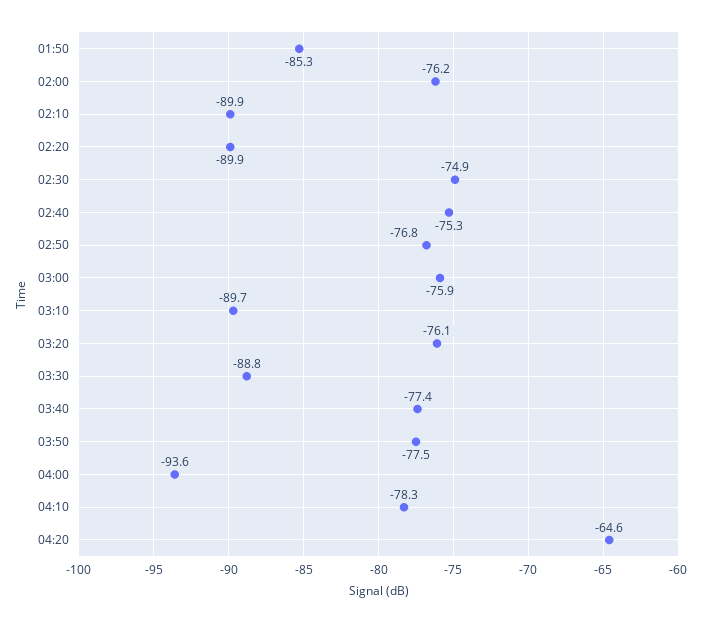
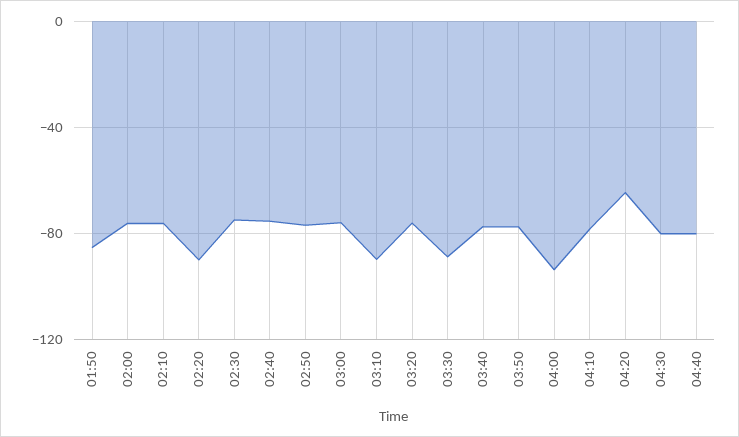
02:10: -89.9 -> -75
04:30: none -> -80
04:40: none -> -80

